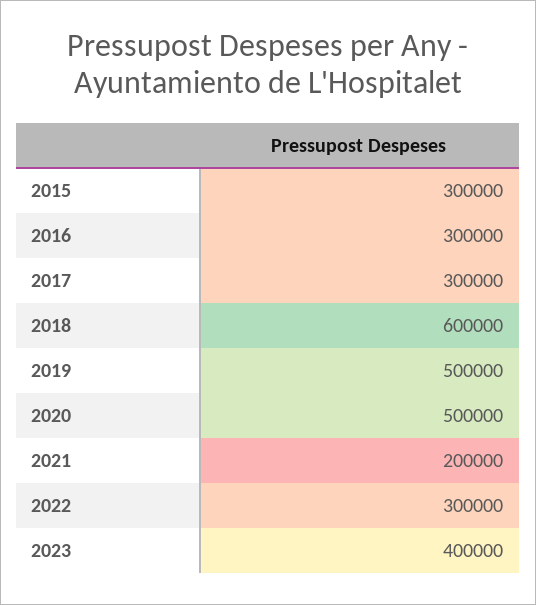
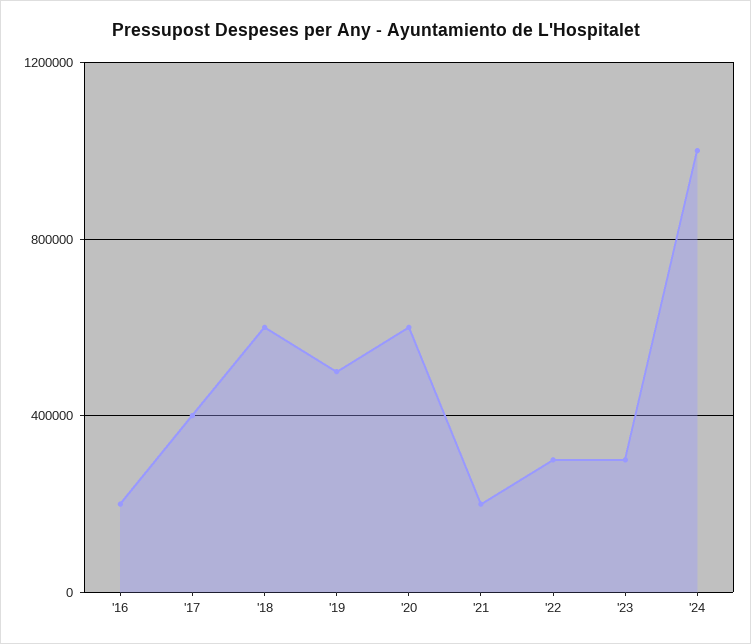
2015: 300000 -> none
2016: 300000 -> 200000
2017: 300000 -> 400000
2020: 500000 -> 600000
2023: 400000 -> 300000
'24: none -> 1000000

